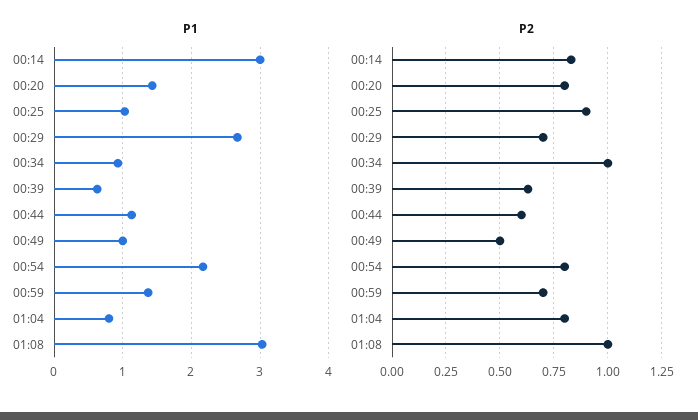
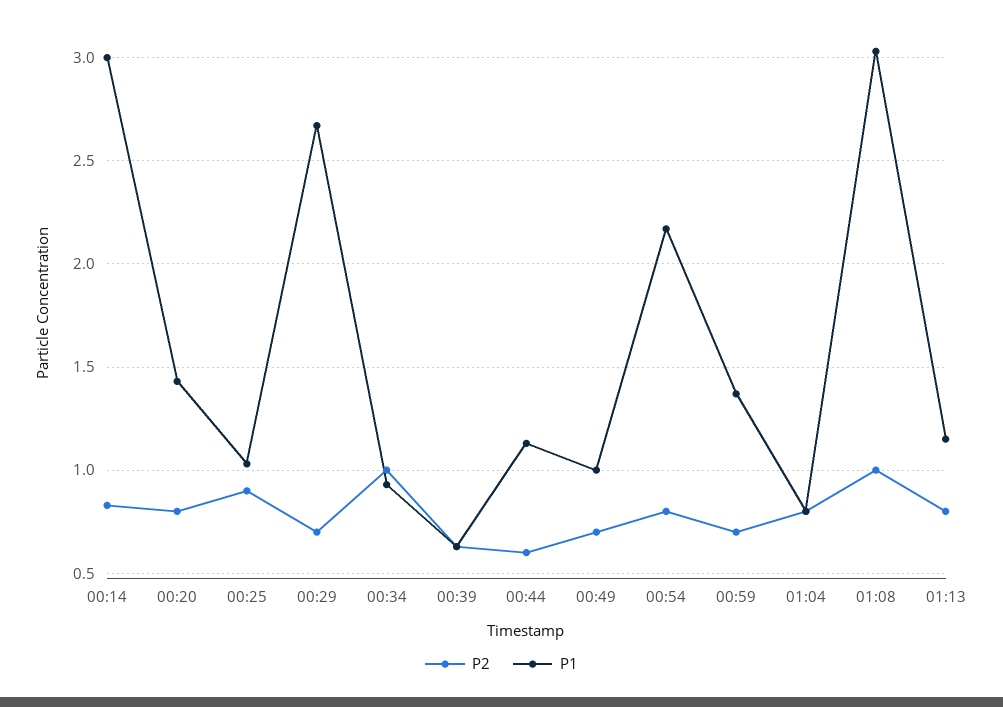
P2, 00:49: 0.5 -> 0.7
P2, 01:13: none -> 0.8
P1, 01:13: none -> 1.15

